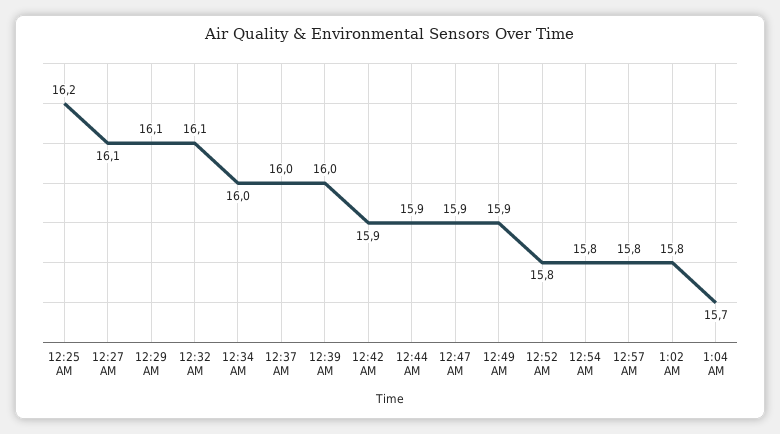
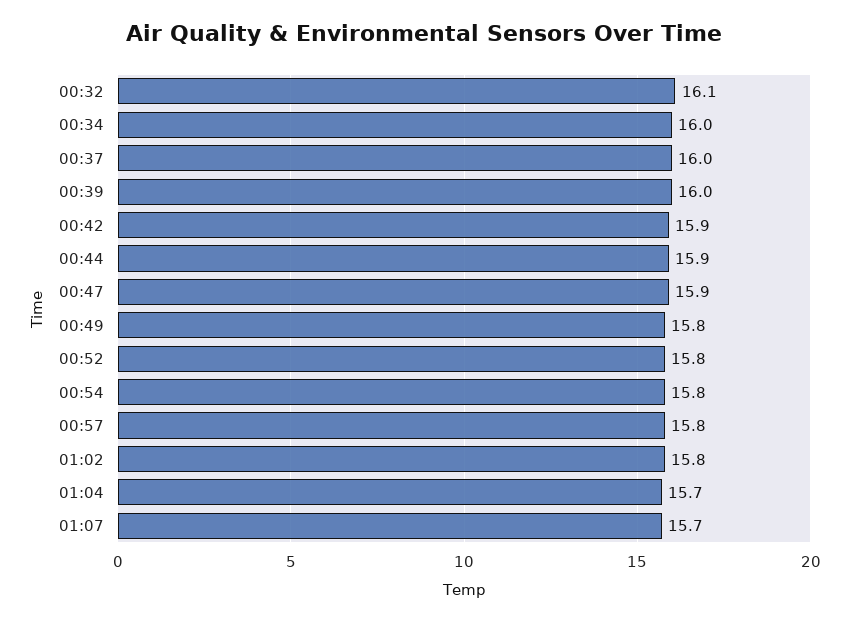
12:25 AM: 16.2 -> none
12:27 AM: 16.1 -> none
12:29 AM: 16.1 -> none
12:49 AM: 15.9 -> 15.8
01:07: none -> 15.7

